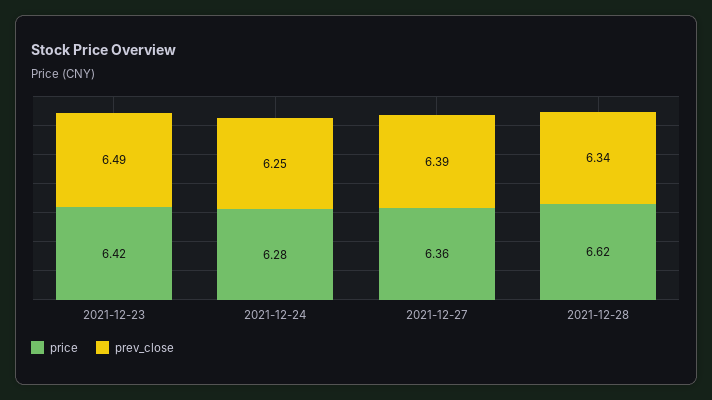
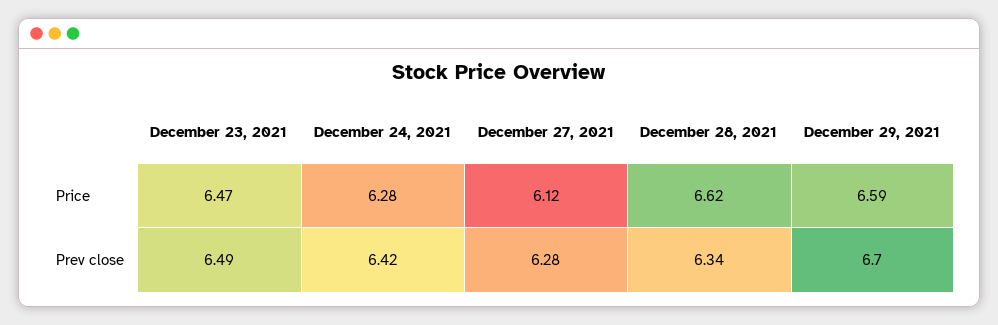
price, 2021-12-23: 6.42 -> 6.47
prev_close, 2021-12-24: 6.25 -> 6.42
price, 2021-12-27: 6.36 -> 6.12
prev_close, 2021-12-27: 6.39 -> 6.28
price, December 29, 2021: none -> 6.59
prev_close, December 29, 2021: none -> 6.7

